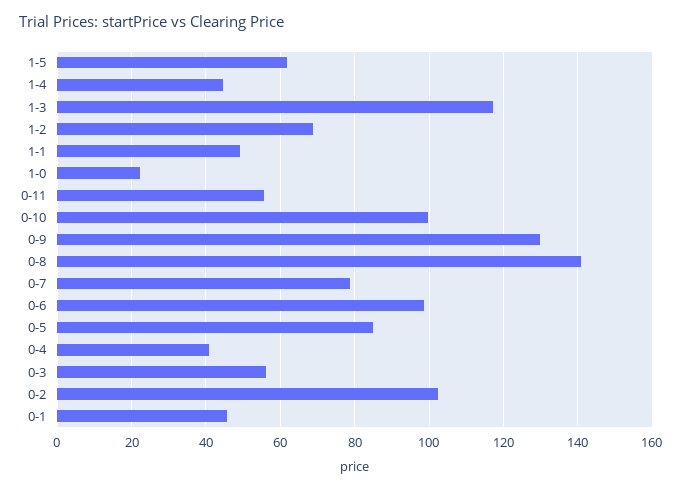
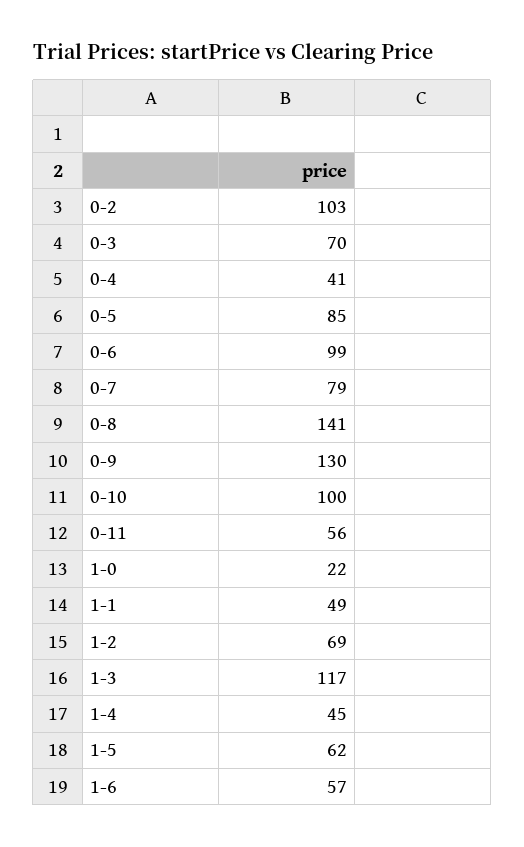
0-3: 56 -> 70
0-1: 46 -> none
1-6: none -> 57

